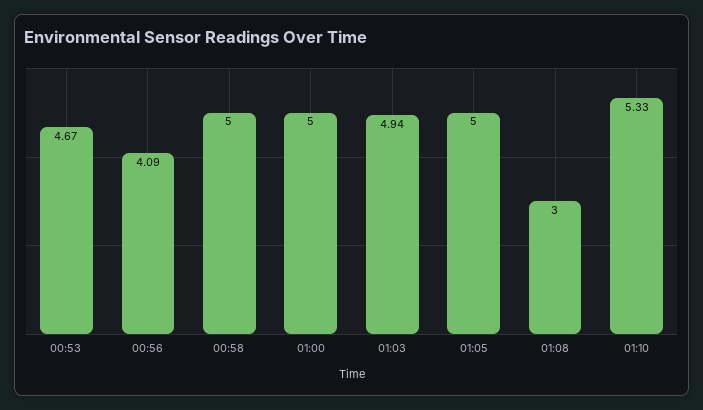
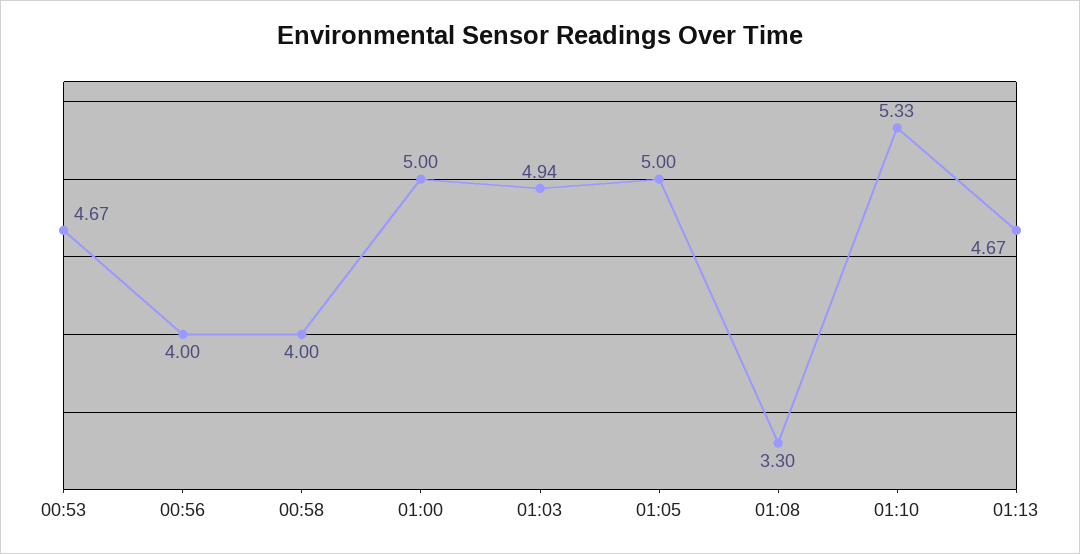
00:56: 4.09 -> 4
00:58: 5 -> 4
01:08: 3 -> 3.3
01:13: none -> 4.67

